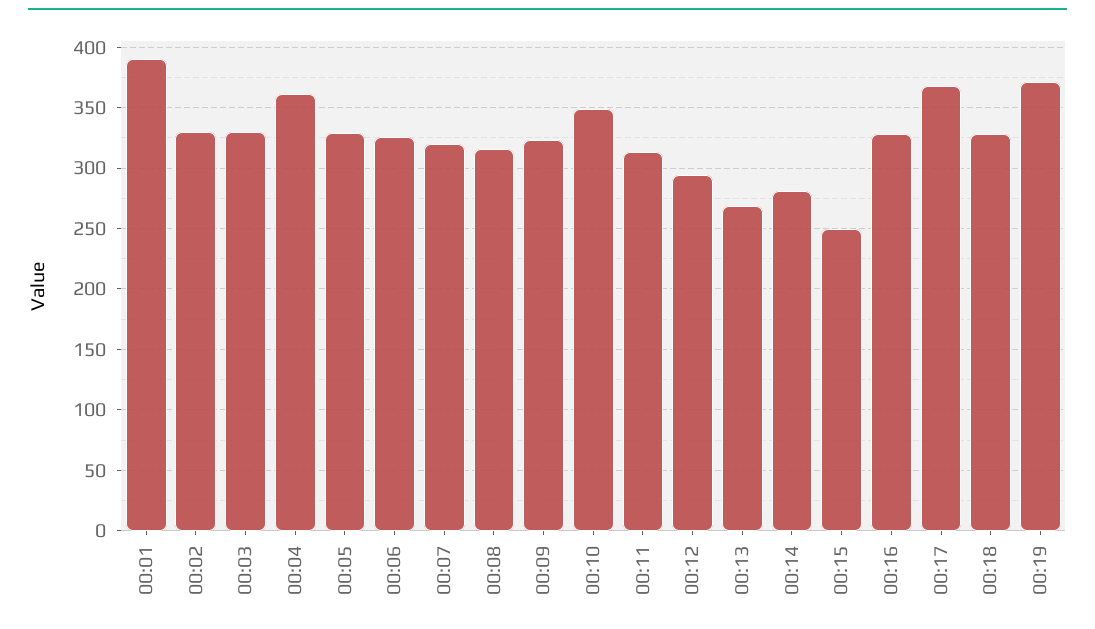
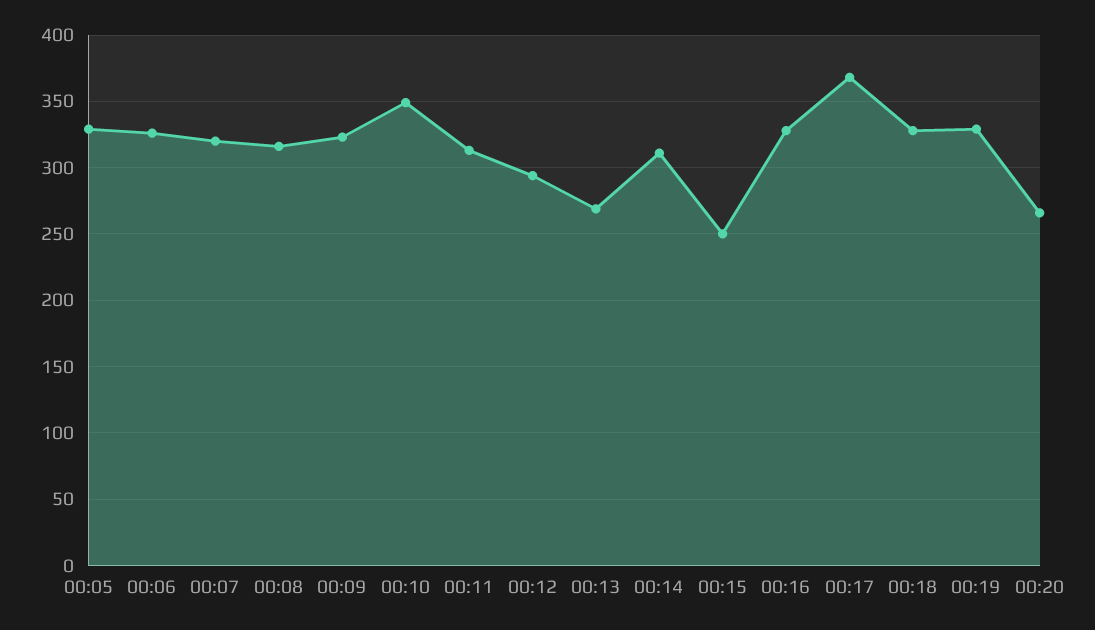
00:01: 390 -> none
00:02: 330 -> none
00:03: 330 -> none
00:04: 360 -> none
00:14: 280 -> 310
00:19: 370 -> 330
00:20: none -> 265

